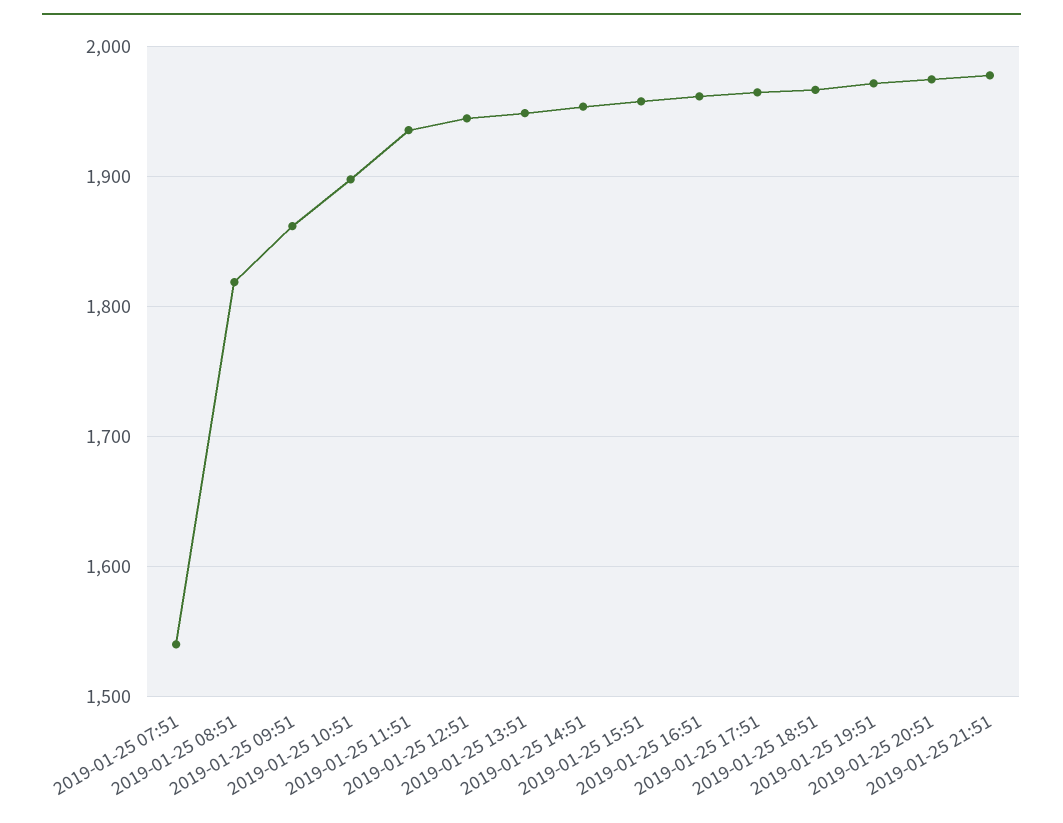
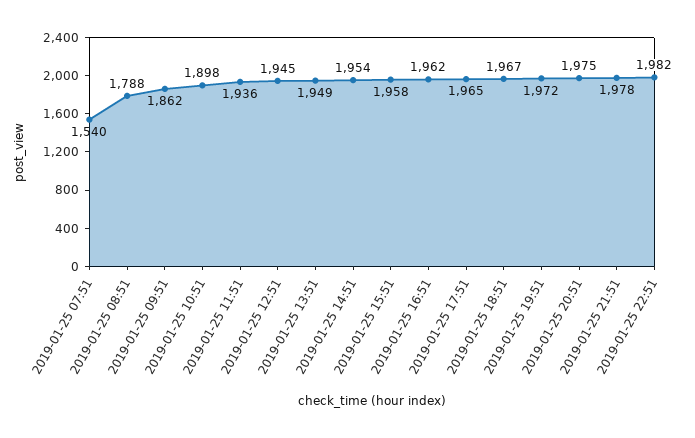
2019-01-25 08:51: 1820 -> 1788
2019-01-25 22:51: none -> 1982

